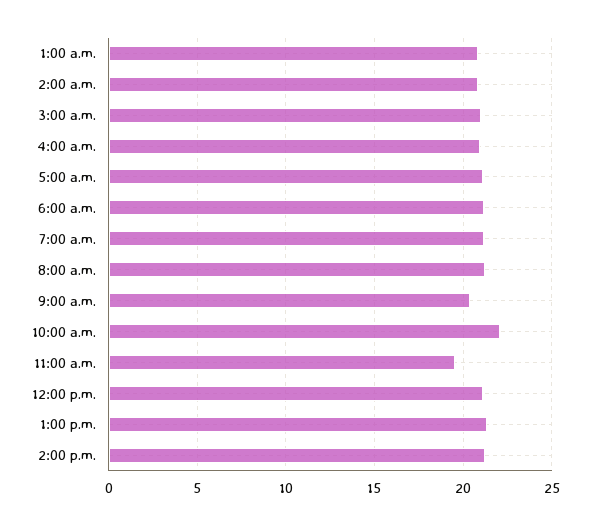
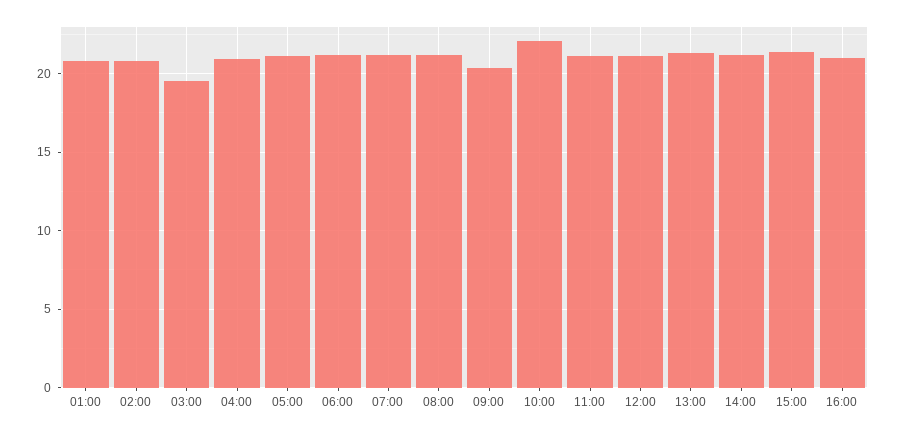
3:00 a.m.: 21 -> 19.5
11:00 a.m.: 19.5 -> 21
15:00: none -> 21.5
16:00: none -> 21

